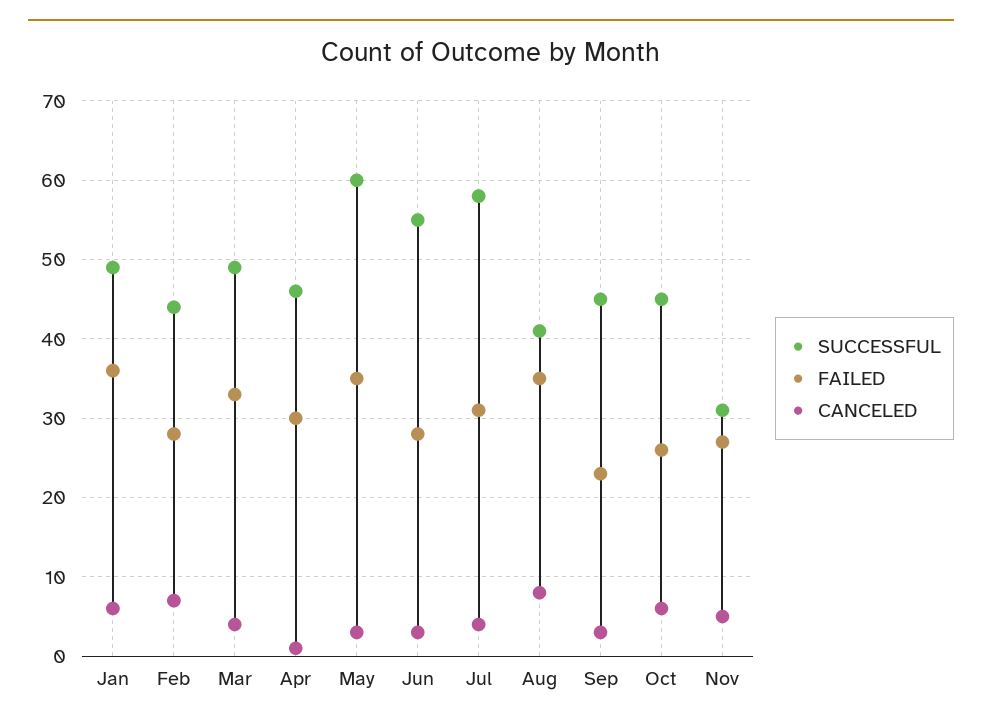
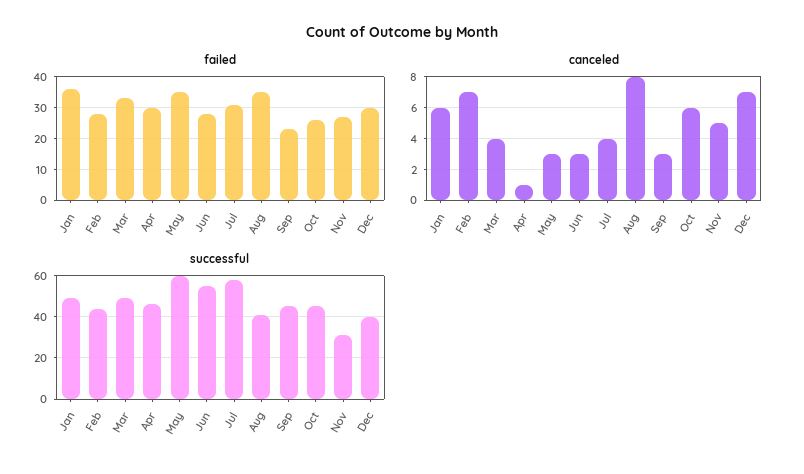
FAILED, Dec: none -> 30
CANCELED, Dec: none -> 7
SUCCESSFUL, Dec: none -> 40

